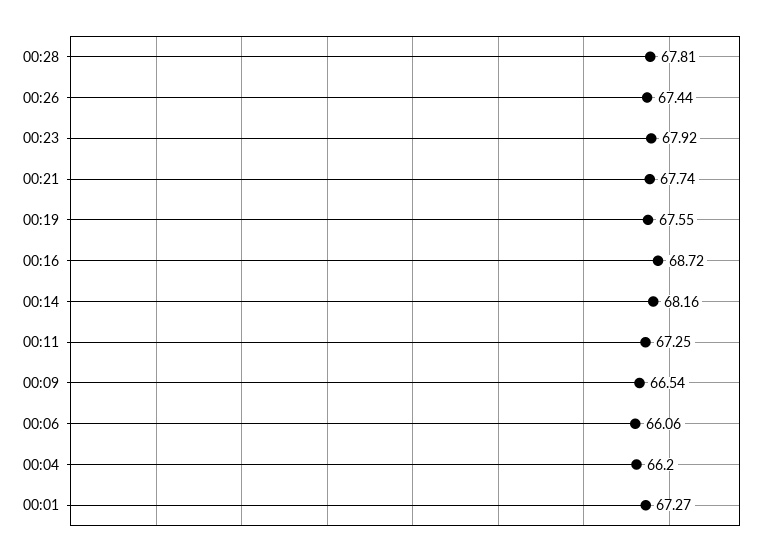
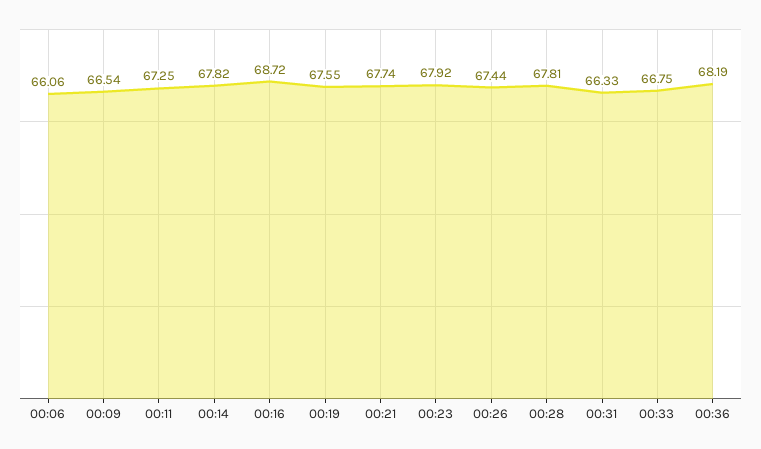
00:14: 68.16 -> 67.82
00:04: 66.2 -> none
00:01: 67.27 -> none
00:31: none -> 66.33
00:33: none -> 66.75
00:36: none -> 68.19

